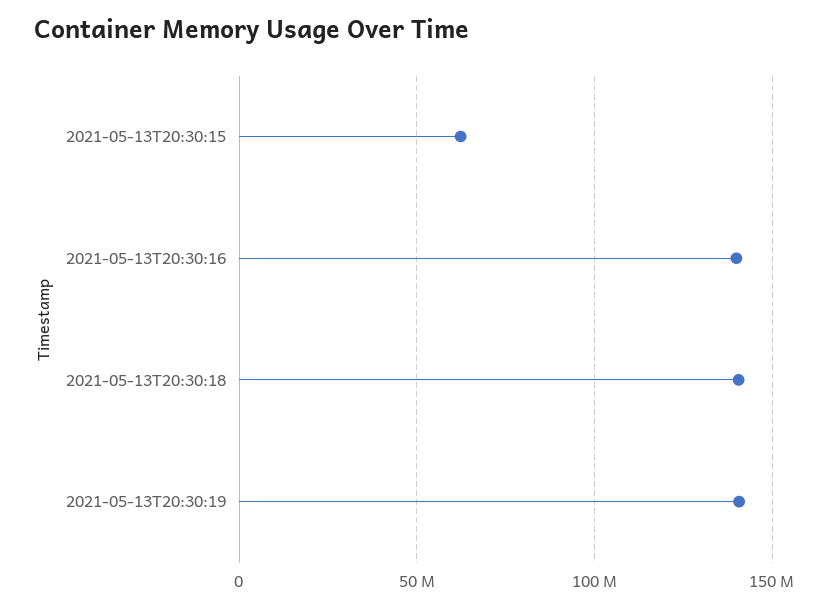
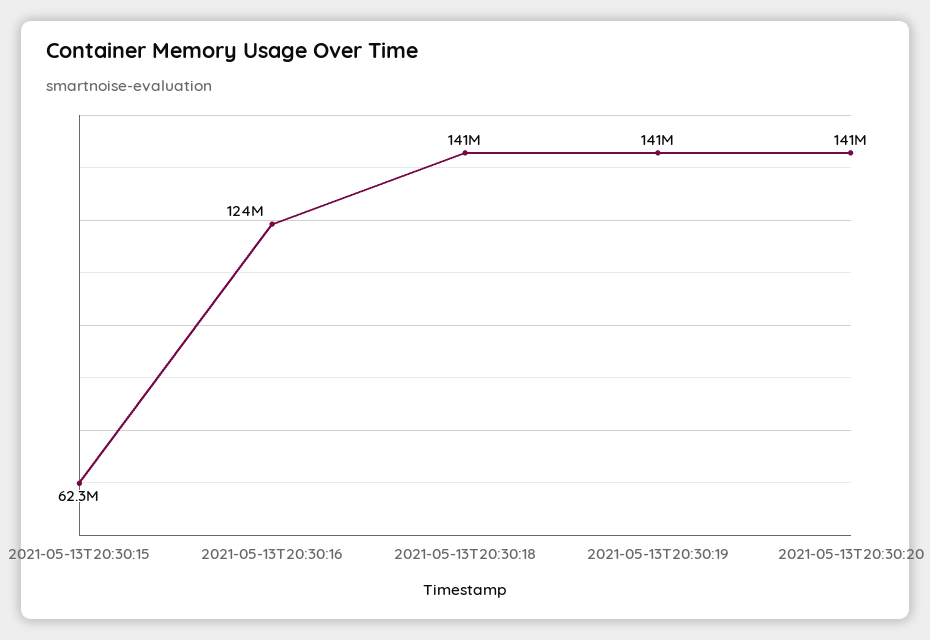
2021-05-13T20:30:16: 140000000 -> 124000000
2021-05-13T20:30:20: none -> 141000000

